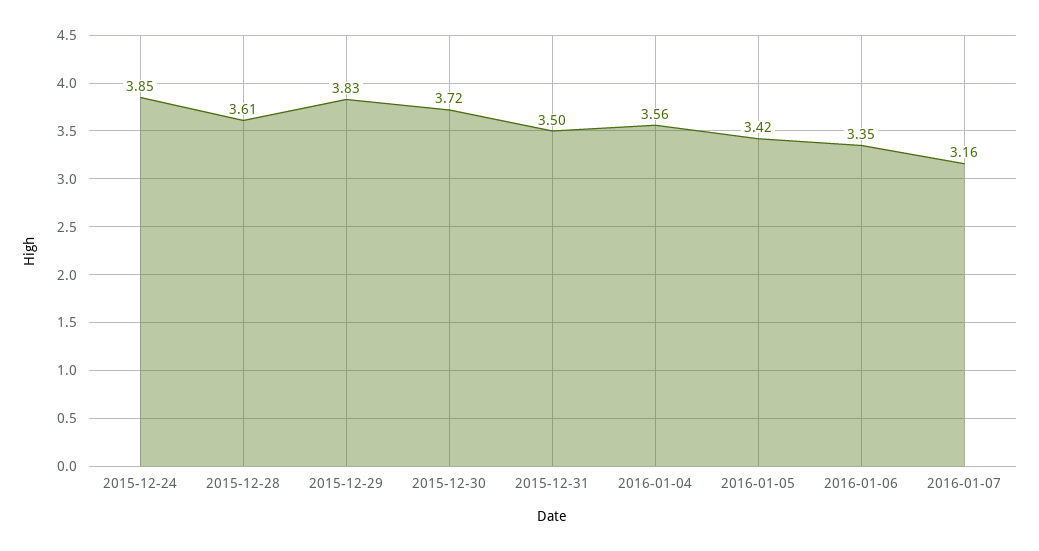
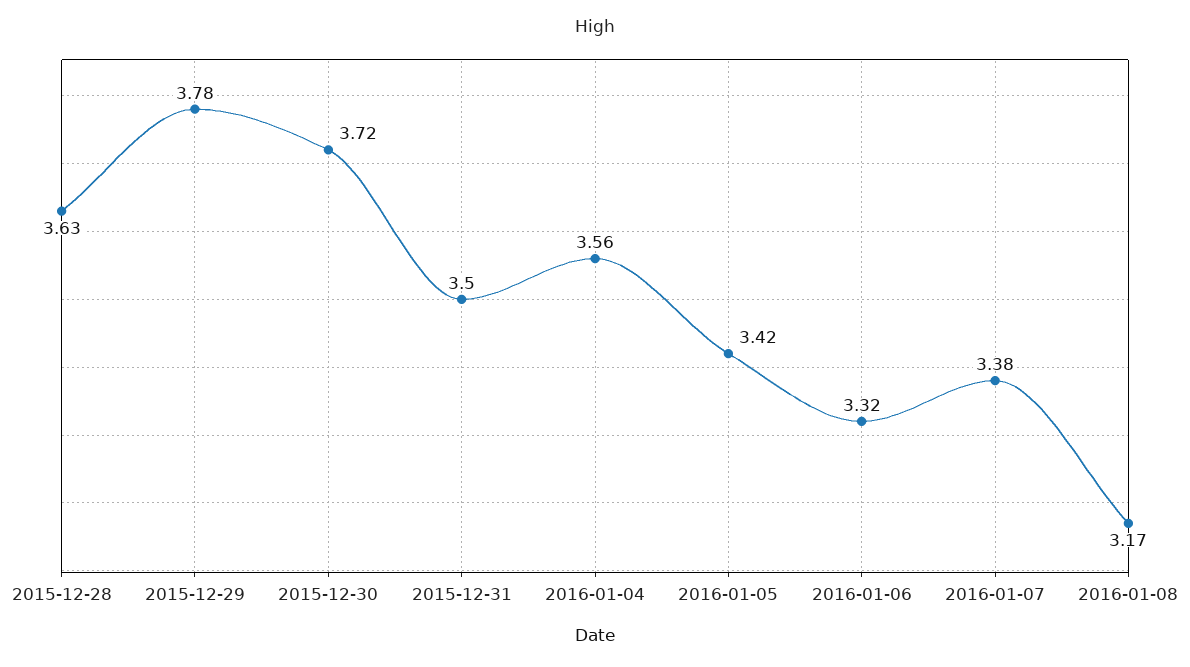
2015-12-24: 3.85 -> none
2015-12-28: 3.61 -> 3.63
2015-12-29: 3.83 -> 3.78
2016-01-06: 3.35 -> 3.32
2016-01-07: 3.16 -> 3.38
2016-01-08: none -> 3.17

